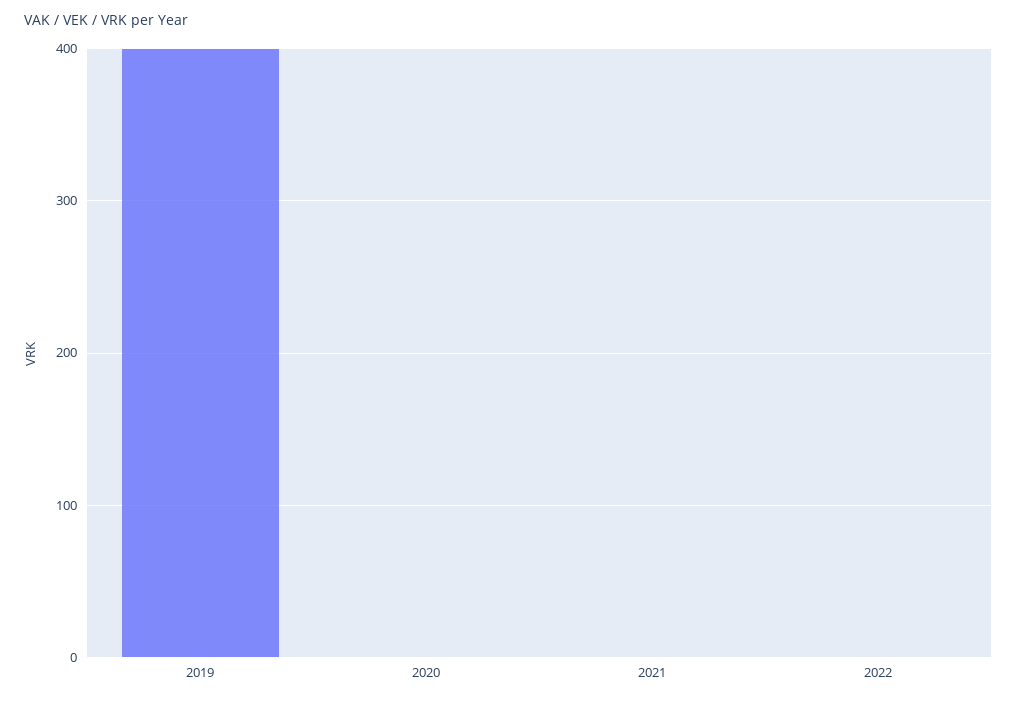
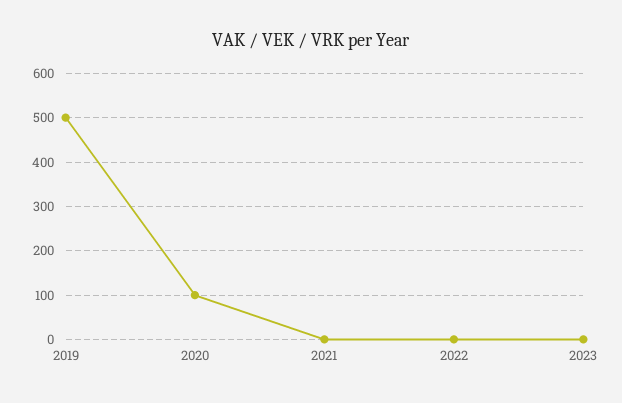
2019: 400 -> 500
2020: 0 -> 100
2023: none -> 0

